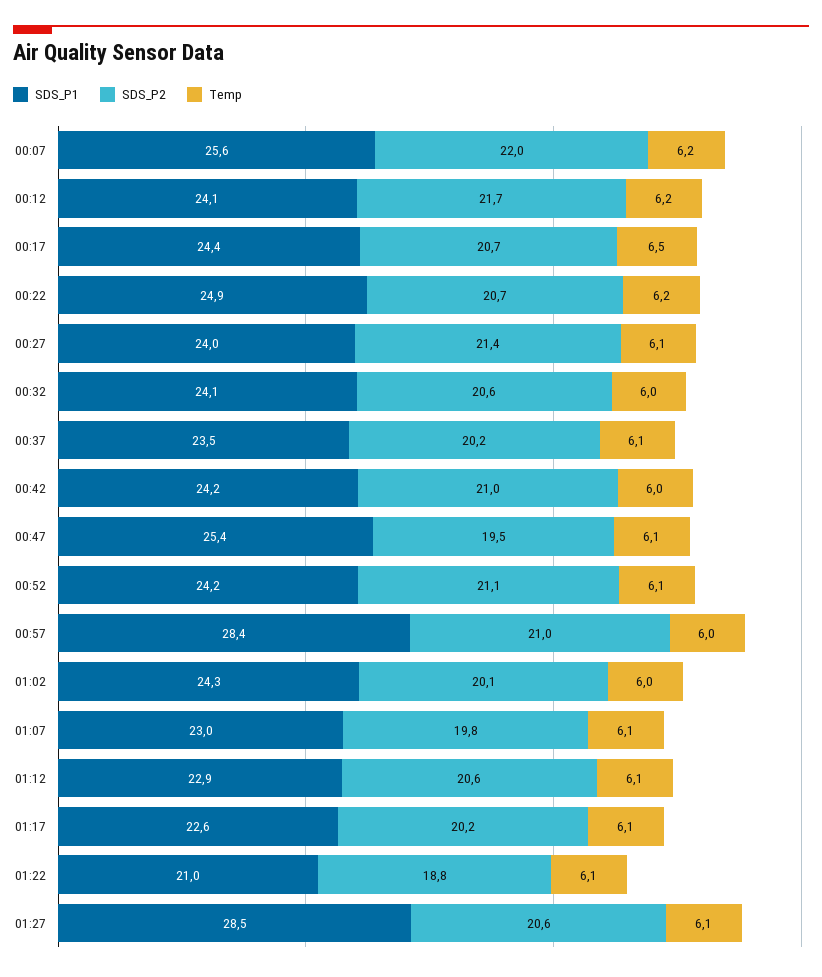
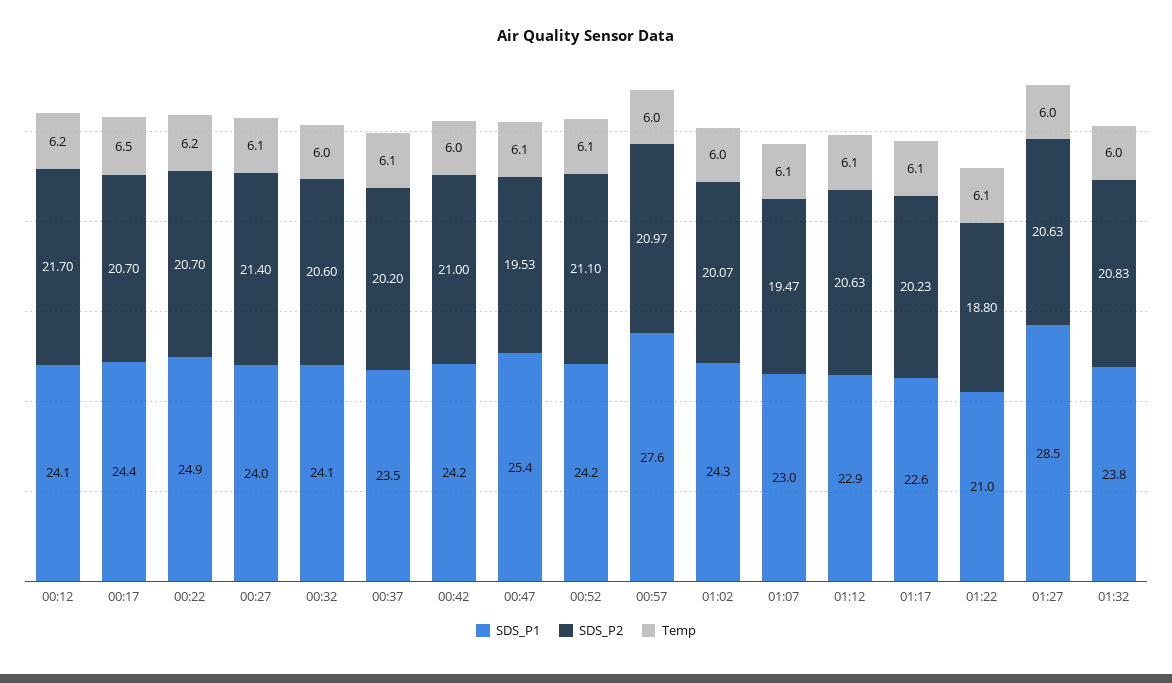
SDS_P1, 00:07: 25.6 -> none
SDS_P2, 00:07: 22 -> none
Temp, 00:07: 6.2 -> none
SDS_P1, 00:57: 28.4 -> 27.6
SDS_P2, 01:07: 19.8 -> 19.47
Temp, 01:27: 6.1 -> 6
SDS_P1, 01:32: none -> 23.8
SDS_P2, 01:32: none -> 20.83
Temp, 01:32: none -> 6

